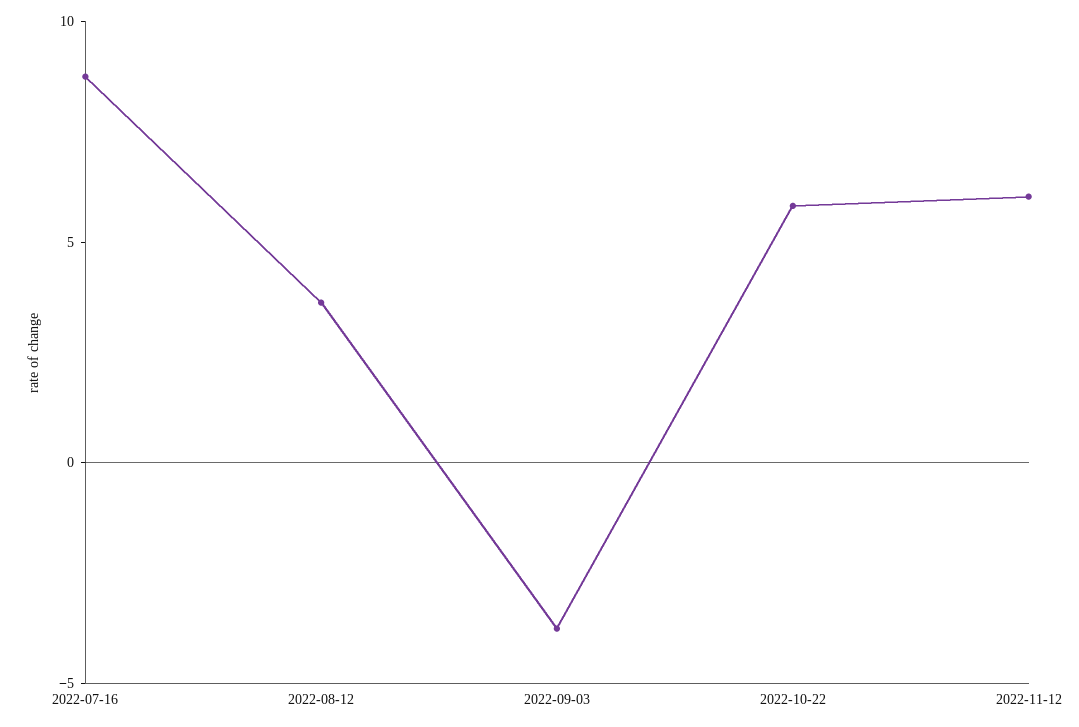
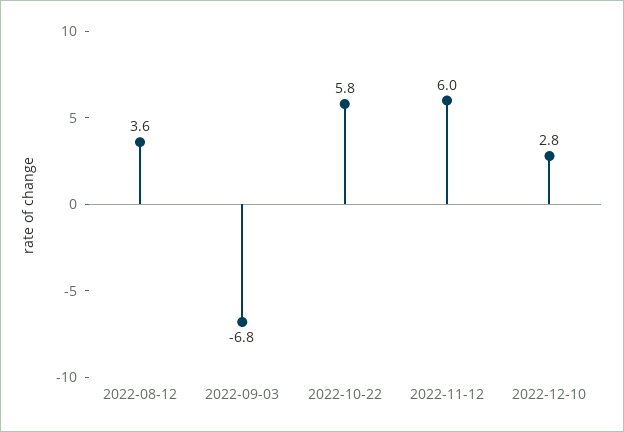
2022-07-16: 9 -> none
2022-09-03: -4 -> -6.8
2022-12-10: none -> 2.8

